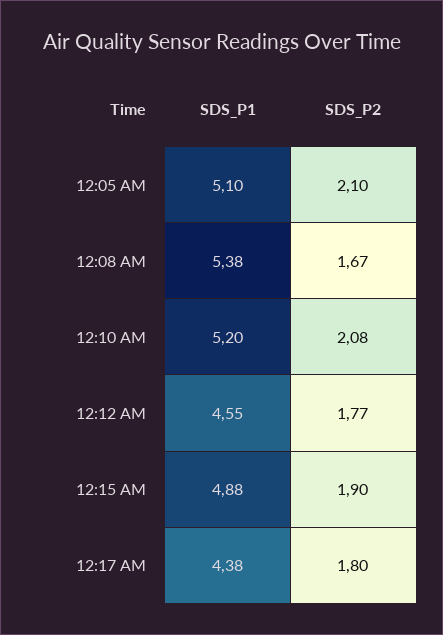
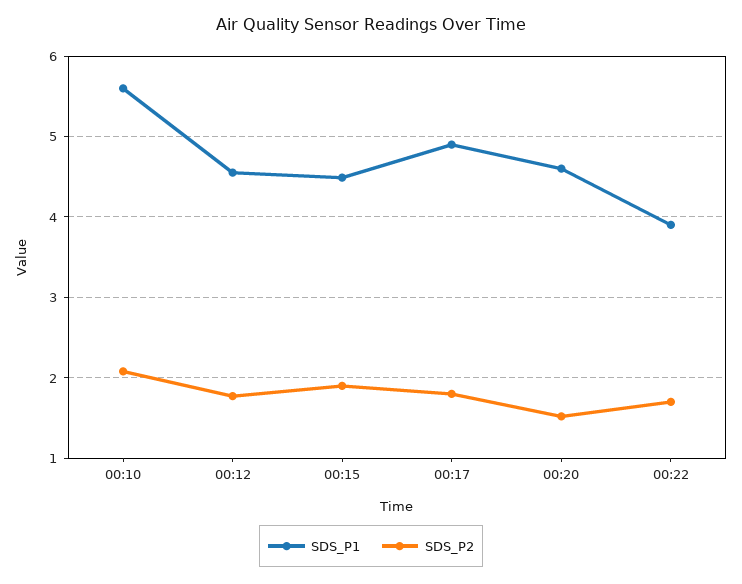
SDS_P1, 12:05 AM: 5.1 -> none
SDS_P2, 12:05 AM: 2.1 -> none
SDS_P1, 12:08 AM: 5.38 -> none
SDS_P2, 12:08 AM: 1.67 -> none
SDS_P1, 12:10 AM: 5.2 -> 5.6
SDS_P1, 12:15 AM: 4.88 -> 4.5
SDS_P1, 12:17 AM: 4.38 -> 4.9
SDS_P1, 00:20: none -> 4.6
SDS_P2, 00:20: none -> 1.5
SDS_P1, 00:22: none -> 3.9
SDS_P2, 00:22: none -> 1.7

